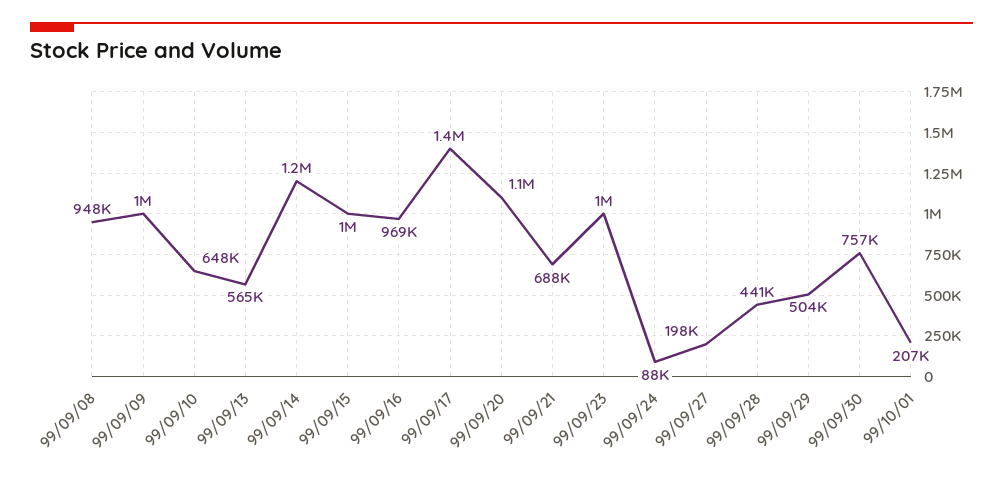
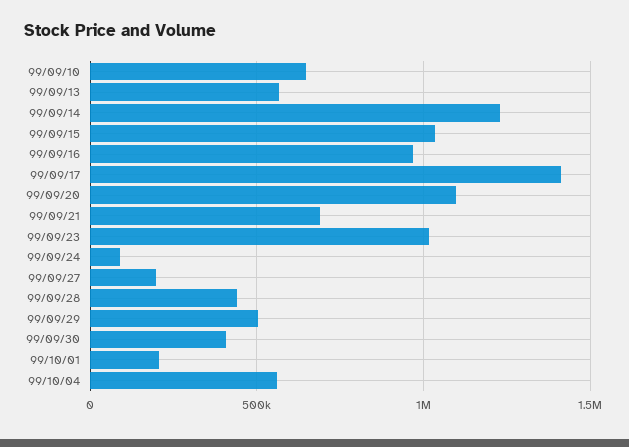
99/09/08: 948000 -> none
99/09/09: 1000000 -> none
99/09/30: 757000 -> 400000
99/10/04: none -> 550000

